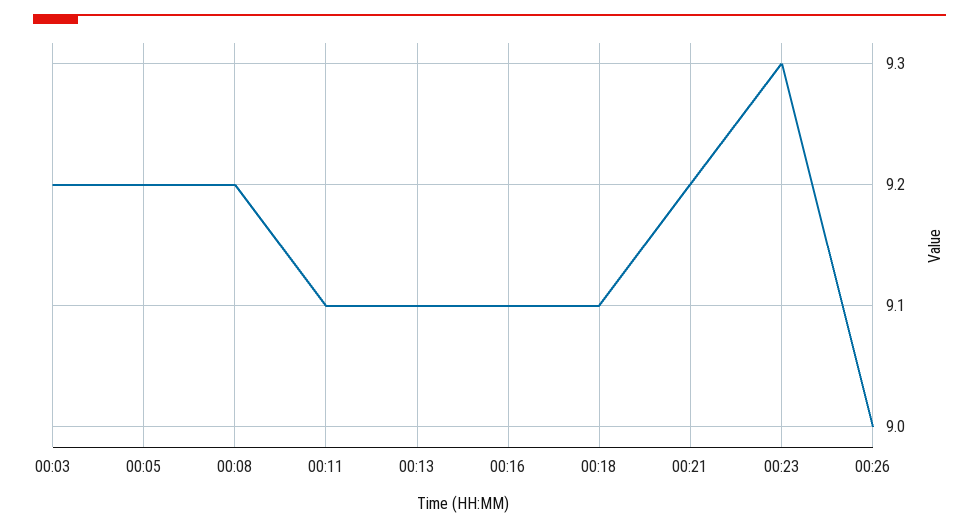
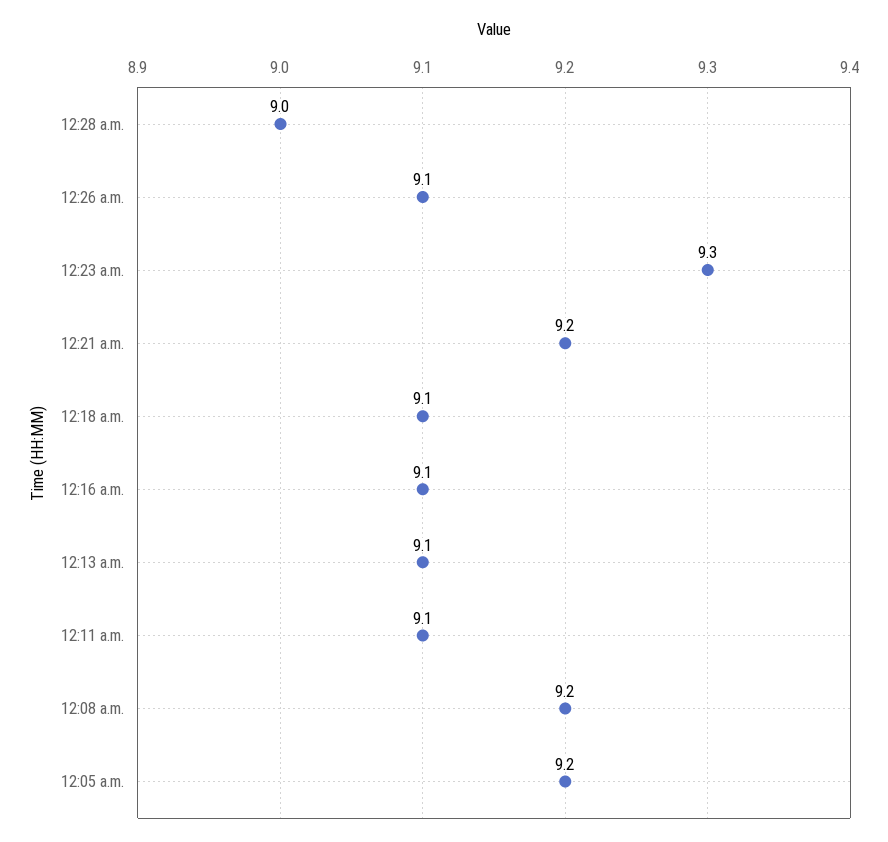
00:03: 9.2 -> none
00:26: 9 -> 9.1
12:28 a.m.: none -> 9

